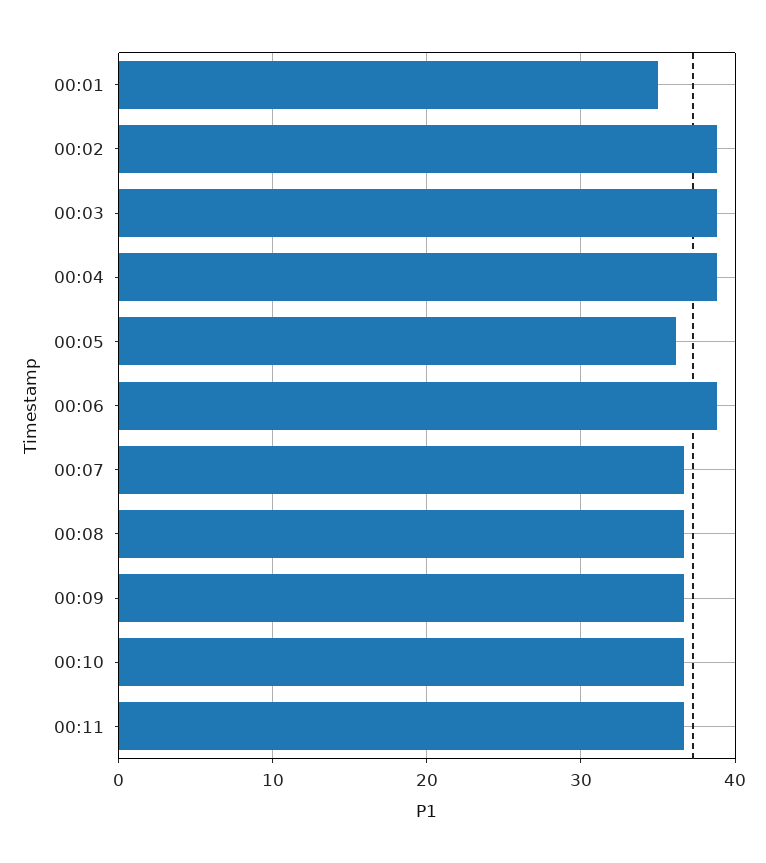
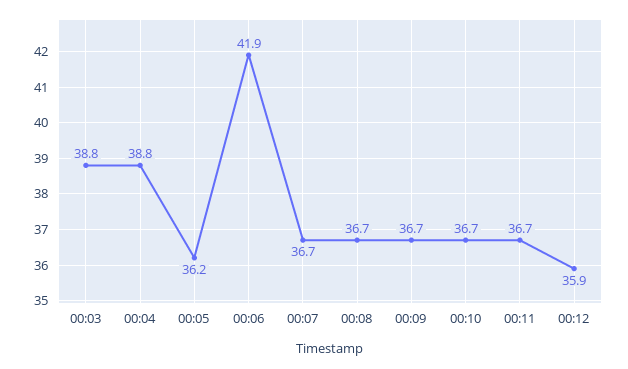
00:01: 35 -> none
00:02: 39 -> none
00:06: 39 -> 41.9
00:12: none -> 35.9

